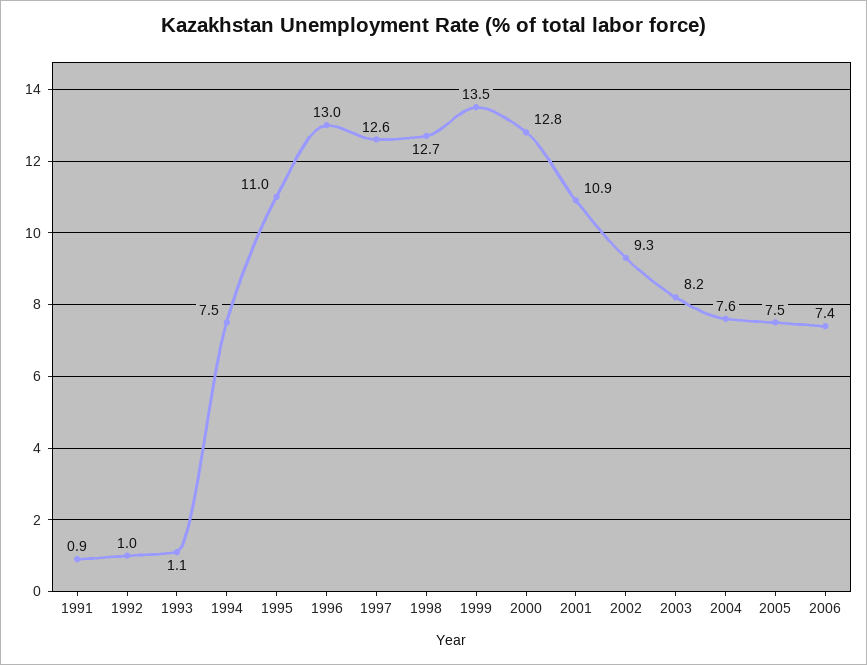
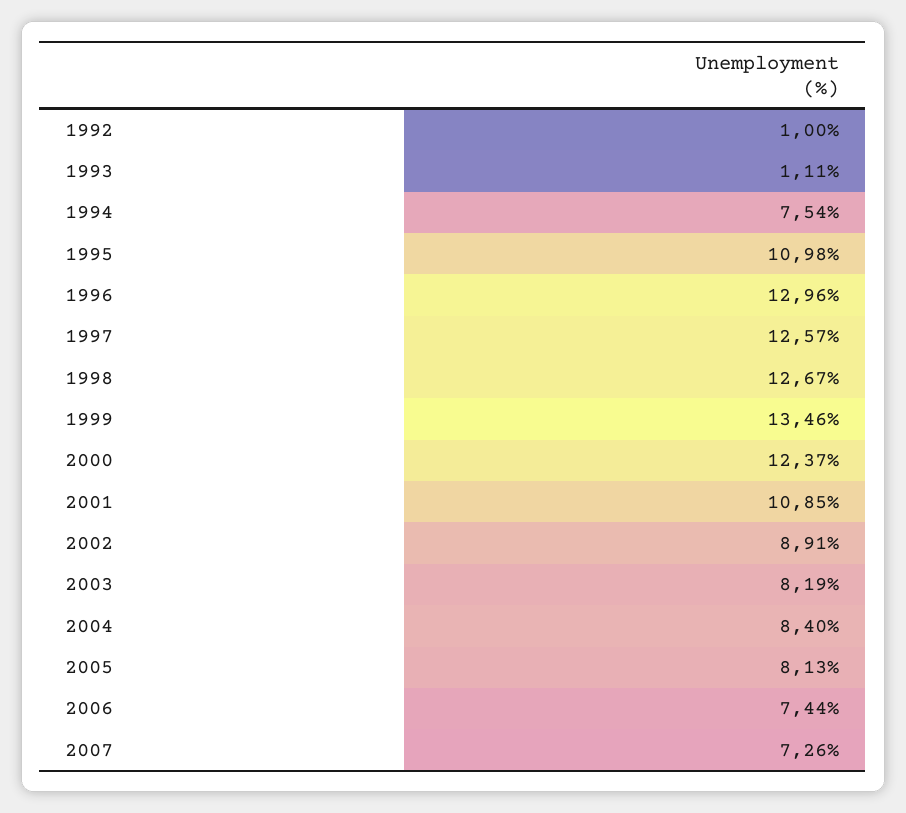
1991: 0.9 -> none
2000: 12.8 -> 12.37
2002: 9.3 -> 8.91
2004: 7.6 -> 8.4
2005: 7.5 -> 8.13
2007: none -> 7.26

